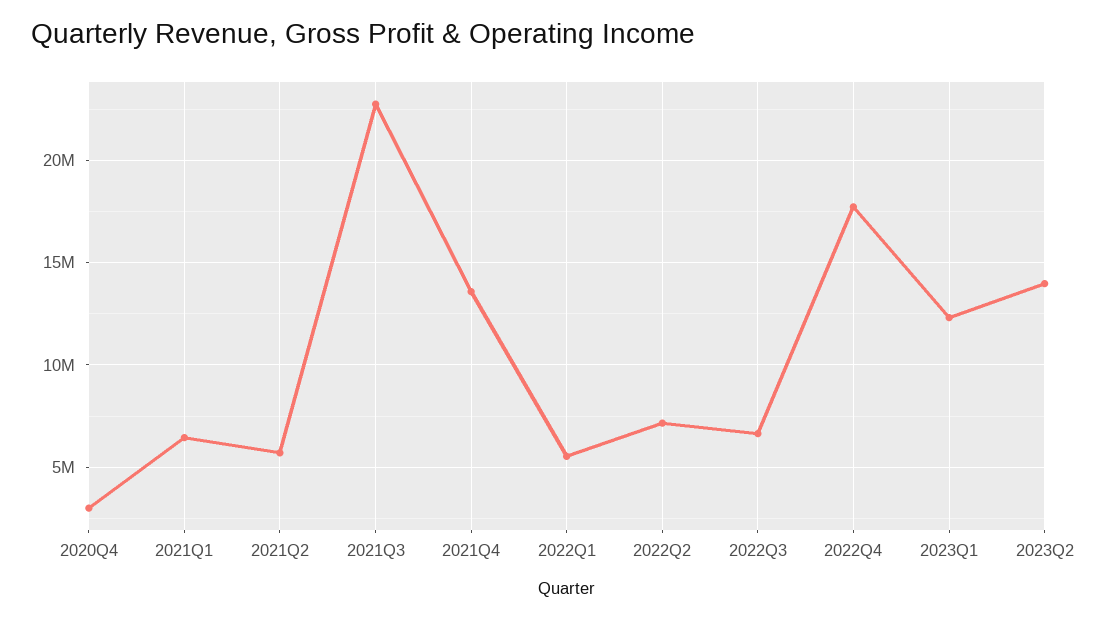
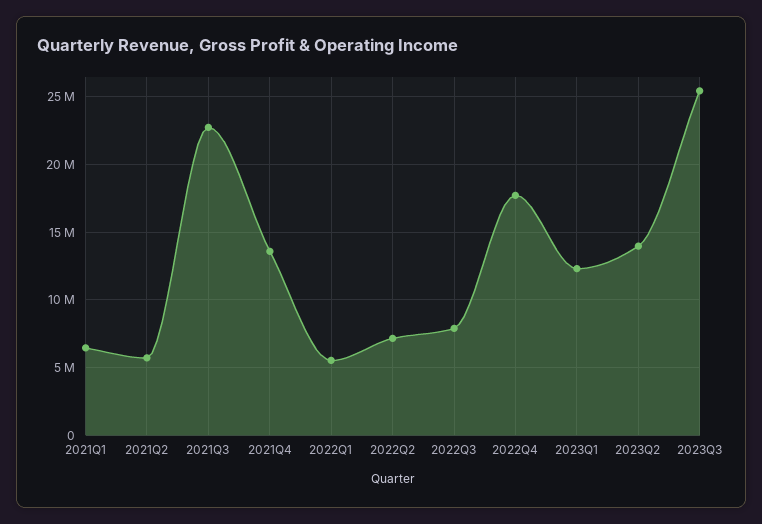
2020Q4: 3000000 -> none
2022Q3: 6500000 -> 8000000
2023Q3: none -> 25500000

